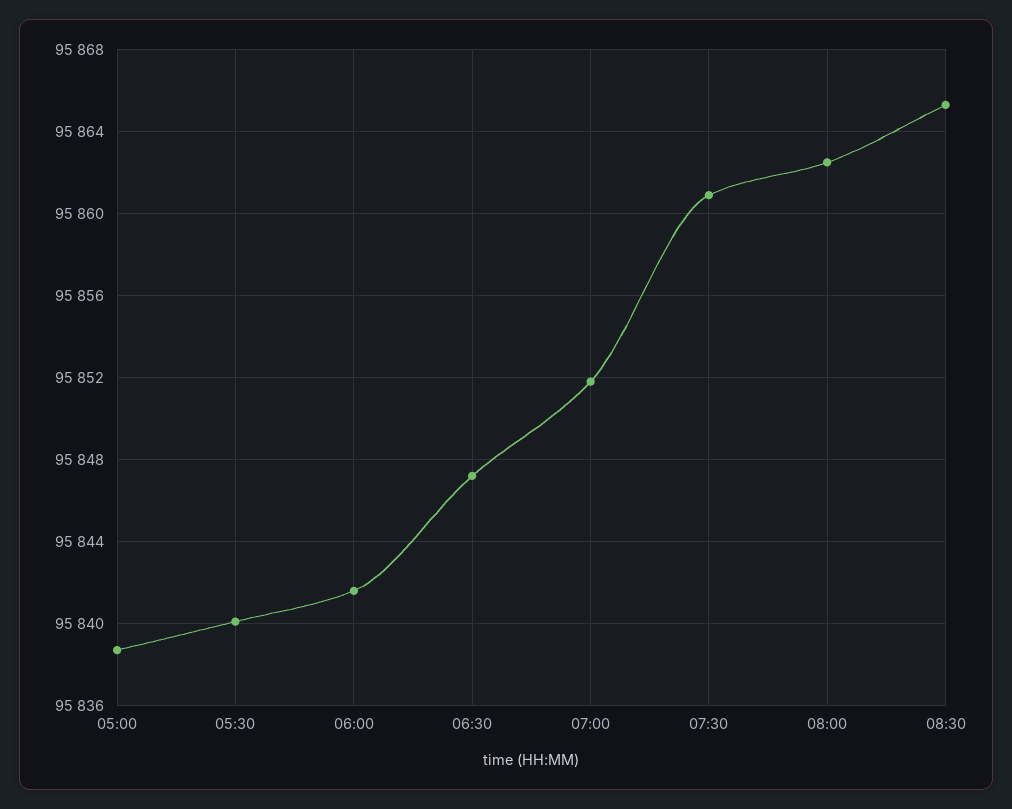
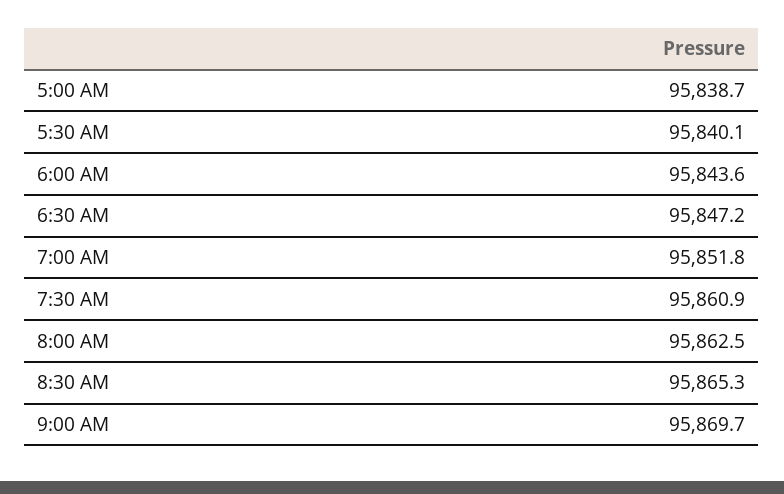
06:00: 95841.5 -> 95843.6
9:00 AM: none -> 95869.7

